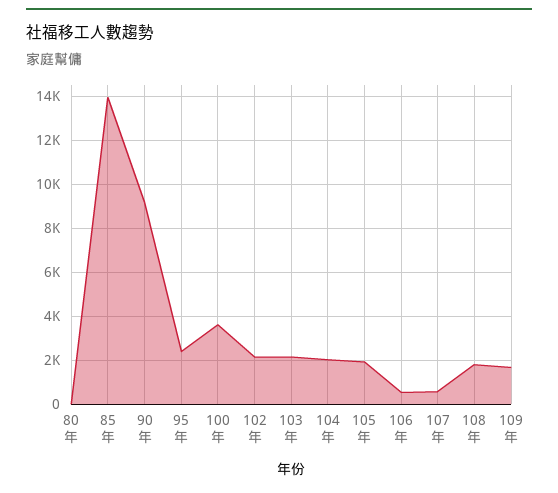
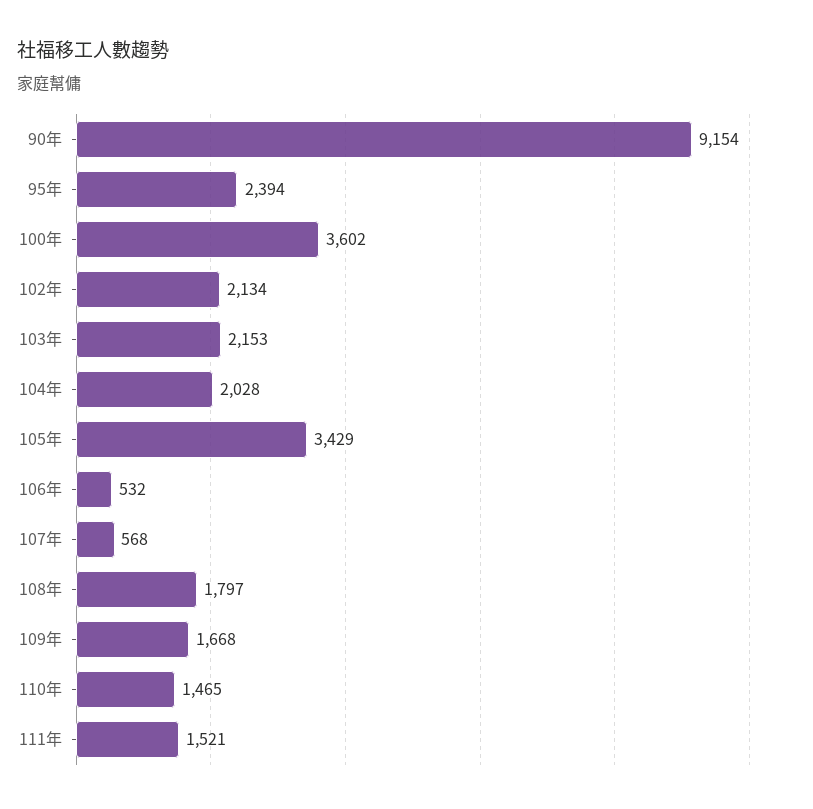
80年: 0 -> none
85年: 14000 -> none
105年: 2000 -> 3429
110年: none -> 1465
111年: none -> 1521

